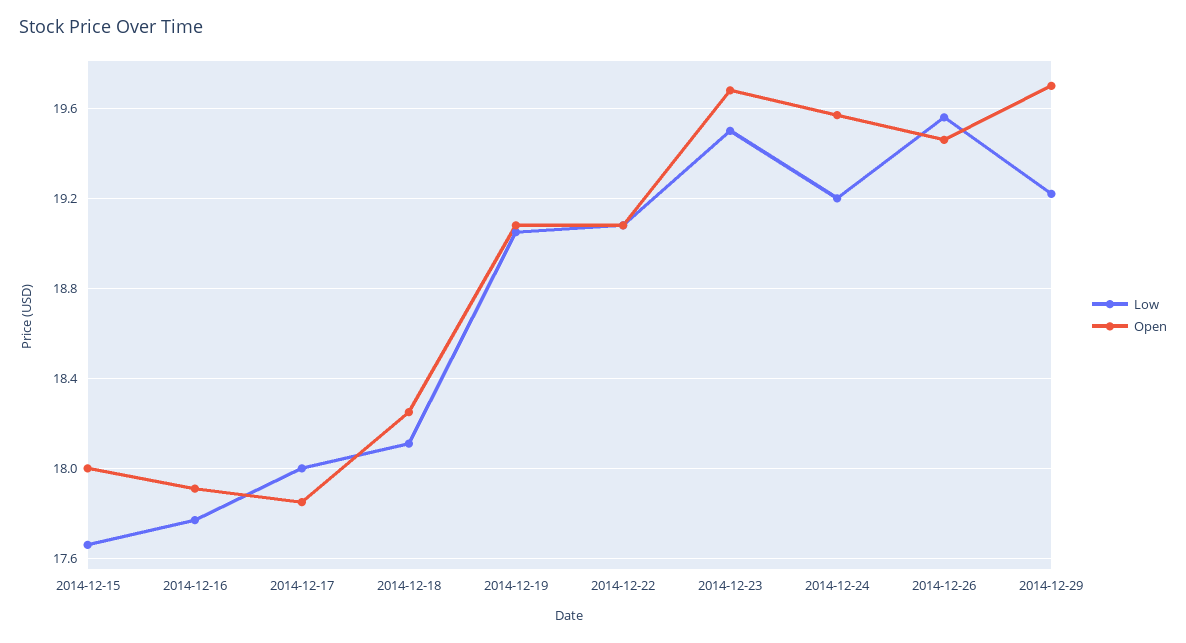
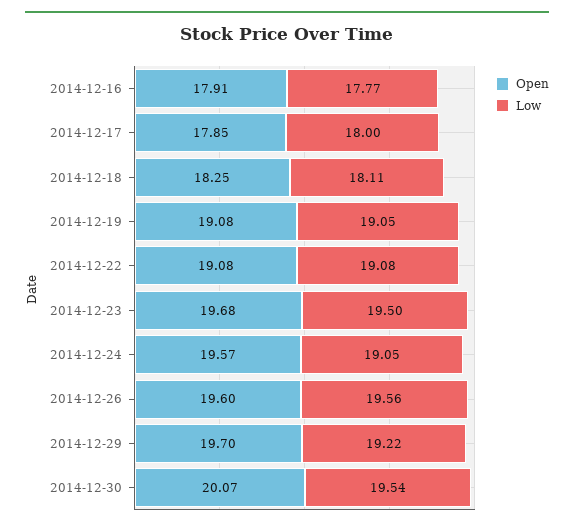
Low, 2014-12-15: 17.65 -> none
Open, 2014-12-15: 18 -> none
Low, 2014-12-24: 19.2 -> 19.05
Open, 2014-12-26: 19.45 -> 19.6
Open, 2014-12-30: none -> 20.07
Low, 2014-12-30: none -> 19.54

